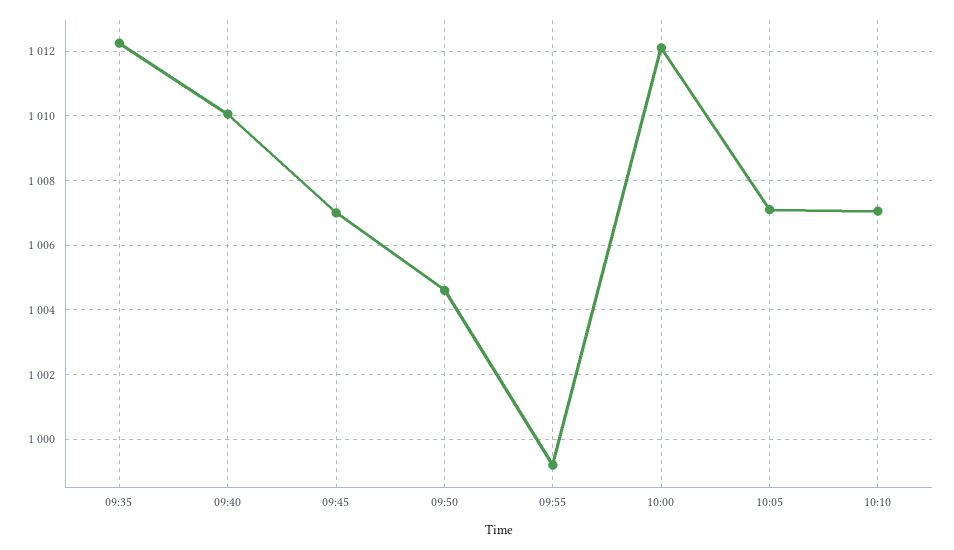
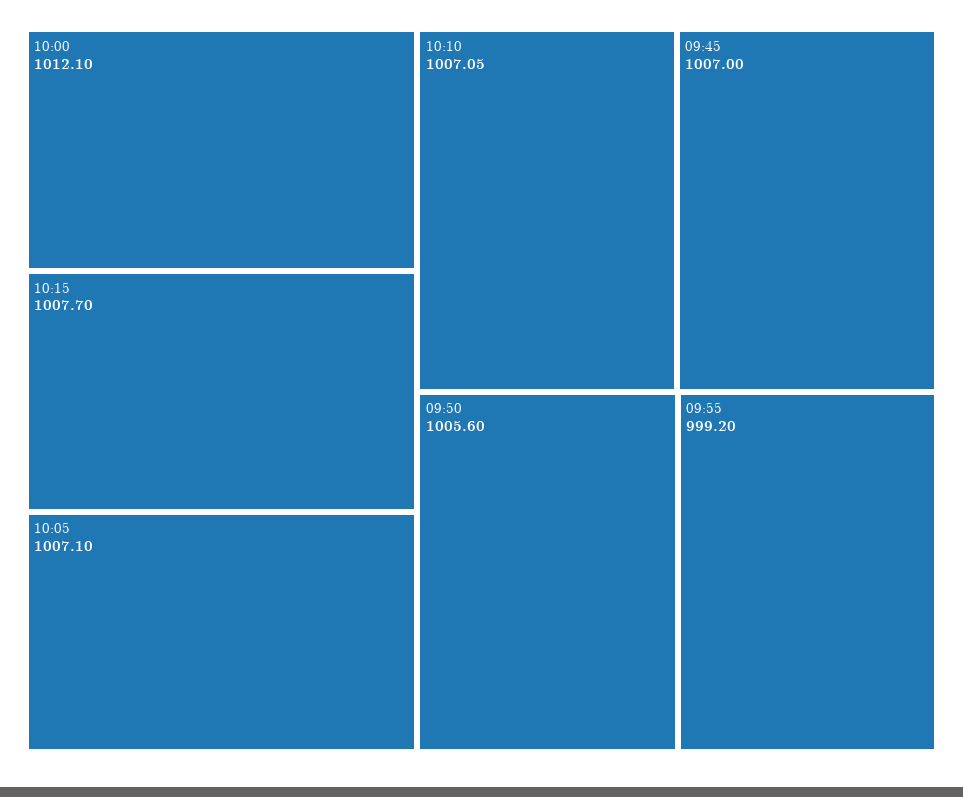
09:35: 1012.2 -> none
09:40: 1010 -> none
09:50: 1004.6 -> 1005.6
10:15: none -> 1007.7

